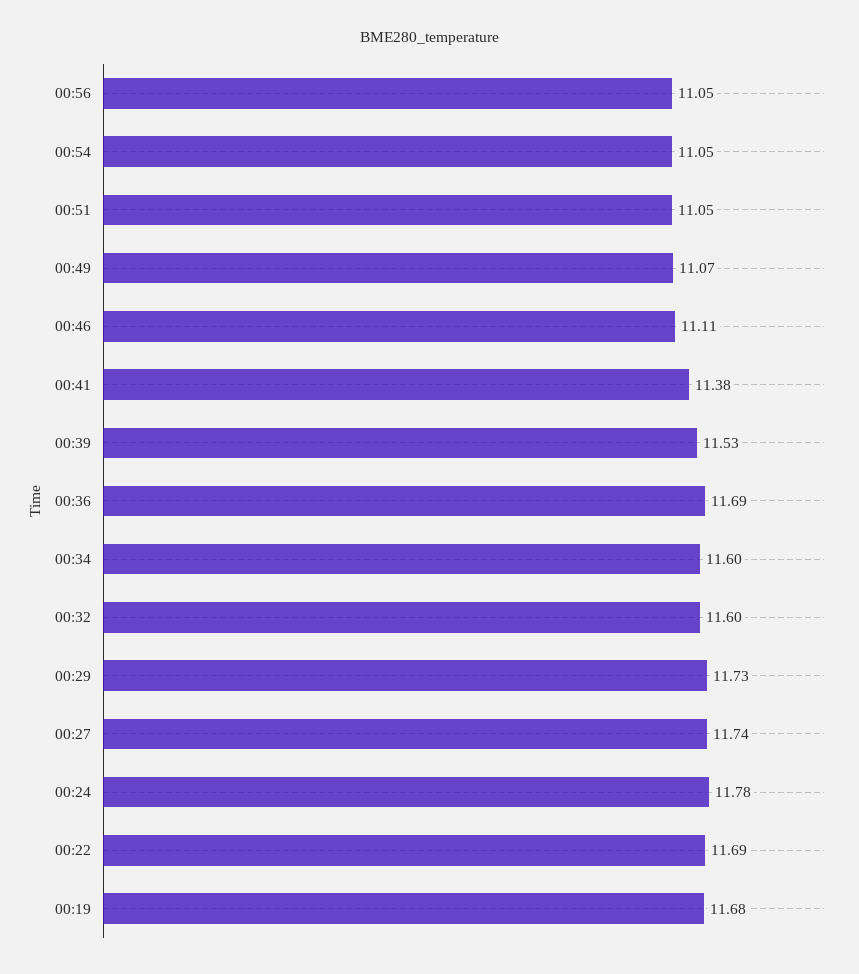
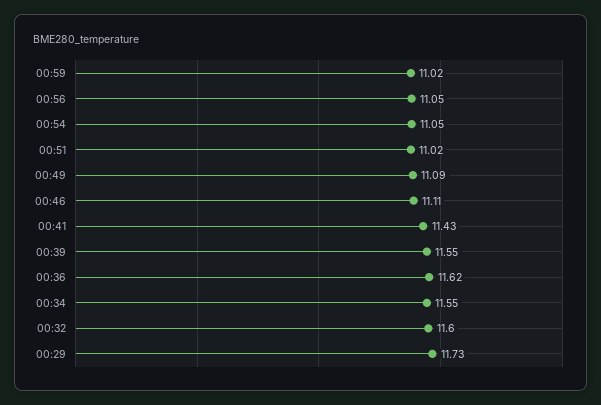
00:51: 11.05 -> 11.02
00:49: 11.07 -> 11.09
00:41: 11.38 -> 11.43
00:39: 11.53 -> 11.55
00:36: 11.69 -> 11.62
00:34: 11.6 -> 11.55
00:27: 11.74 -> none
00:24: 11.78 -> none
00:22: 11.69 -> none
00:19: 11.68 -> none
00:59: none -> 11.02

